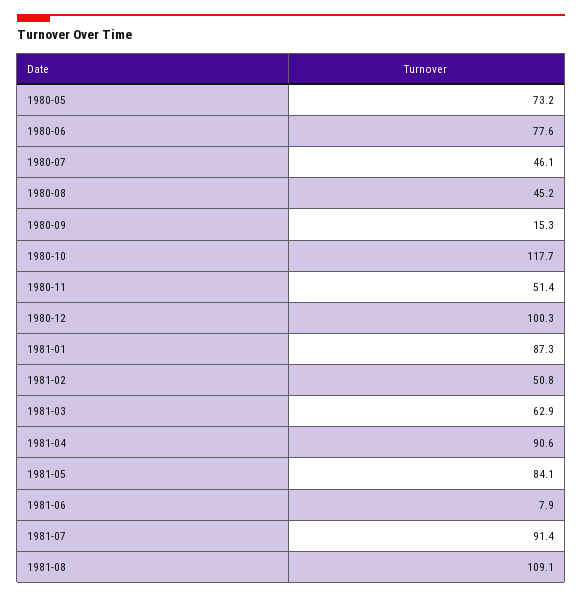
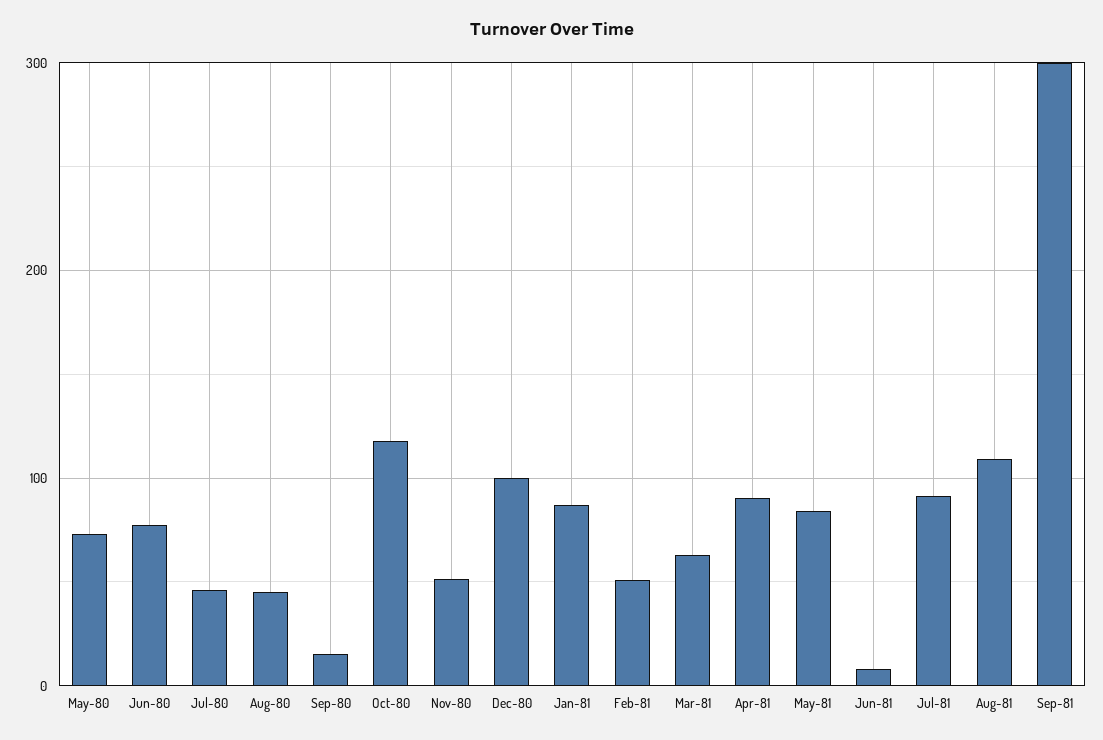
Sep-81: none -> 300

